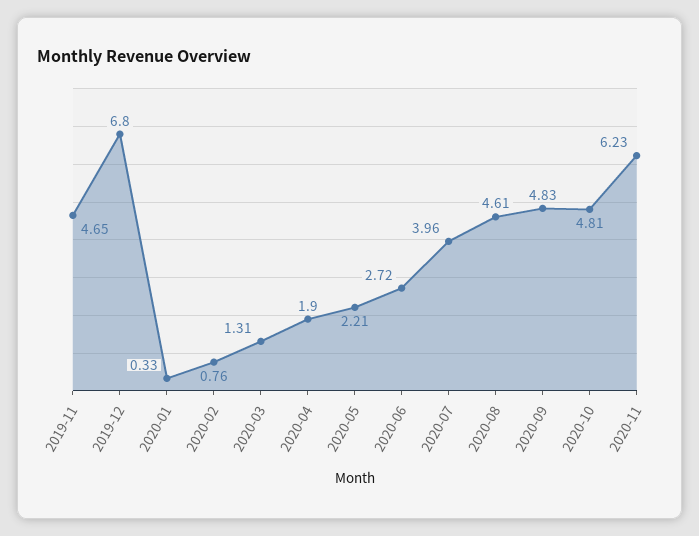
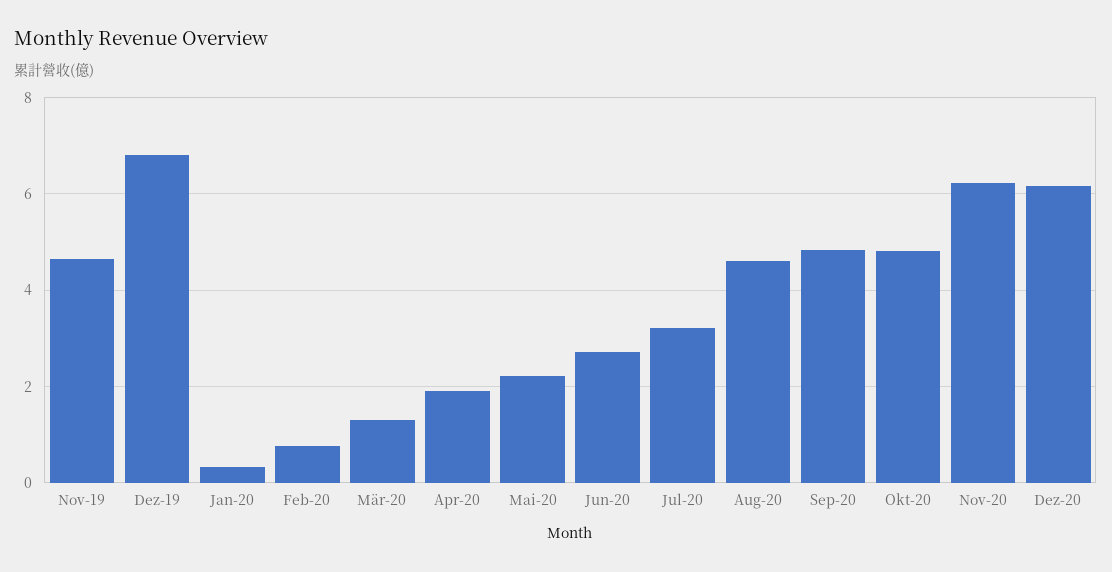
2020-07: 3.96 -> 3.2
Dez-20: none -> 6.2

